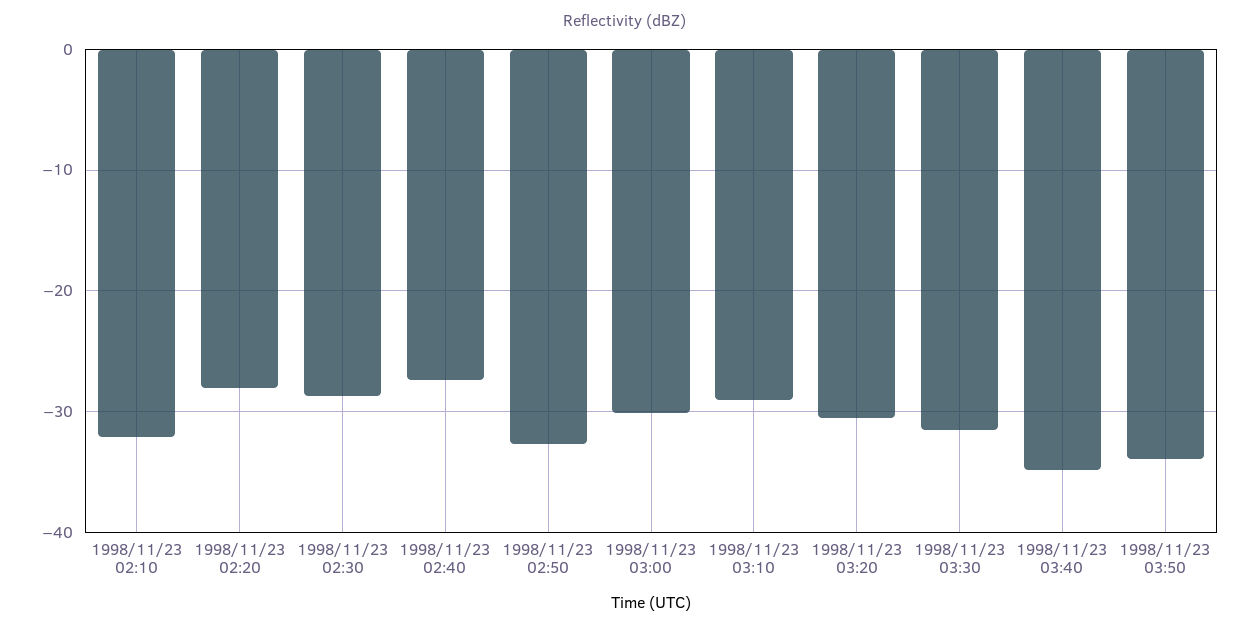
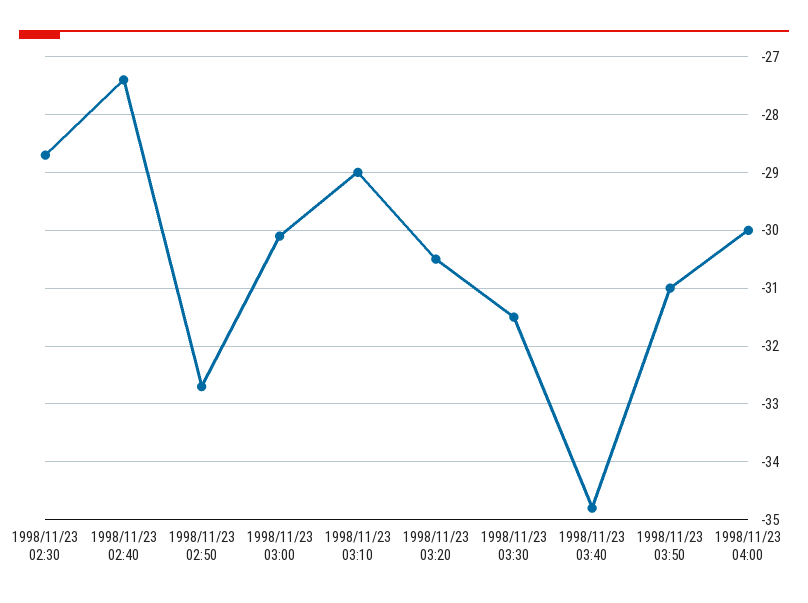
1998/11/23 02:10: -32 -> none
1998/11/23 02:20: -28 -> none
1998/11/23 03:50: -34 -> -31
1998/11/23 04:00: none -> -30

